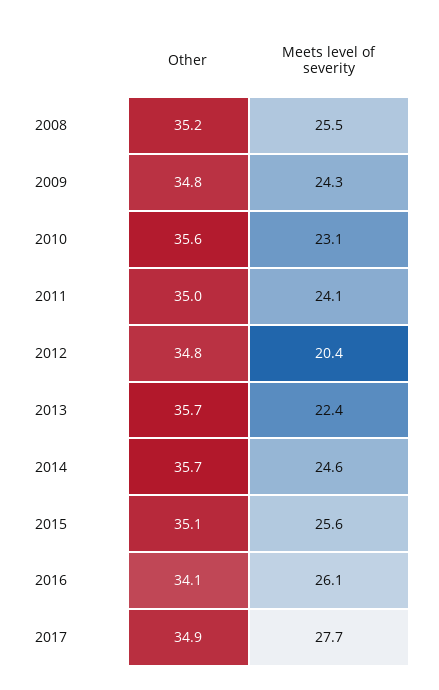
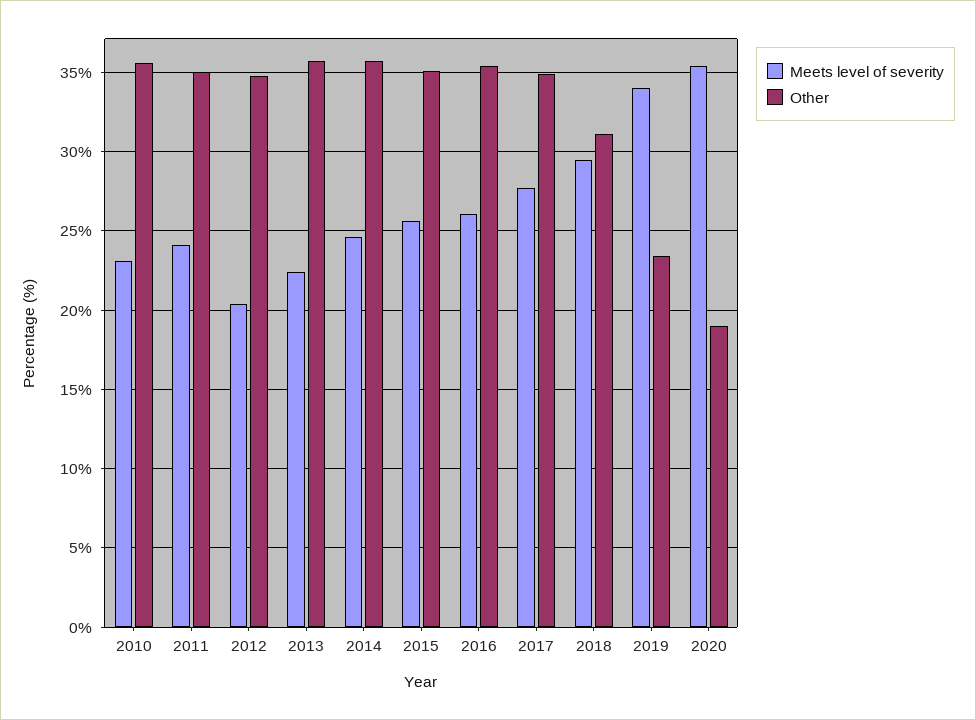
Other, 2008: 35.2 -> none
Meets level of severity, 2008: 25.5 -> none
Other, 2009: 34.8 -> none
Meets level of severity, 2009: 24.3 -> none
Other, 2016: 34.1 -> 35.5
Meets level of severity, 2018: none -> 29.5
Other, 2018: none -> 31
Meets level of severity, 2019: none -> 34
Other, 2019: none -> 23.5
Meets level of severity, 2020: none -> 35.5
Other, 2020: none -> 19

